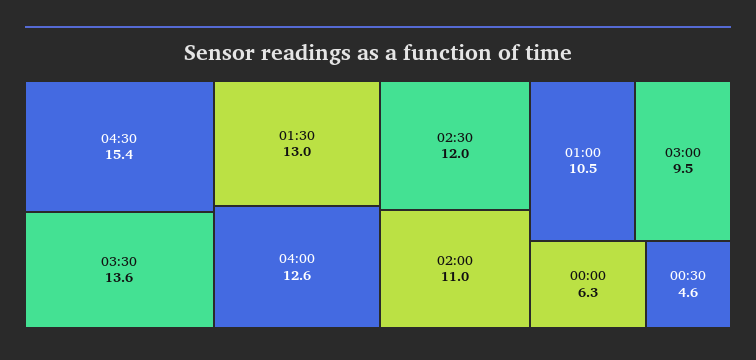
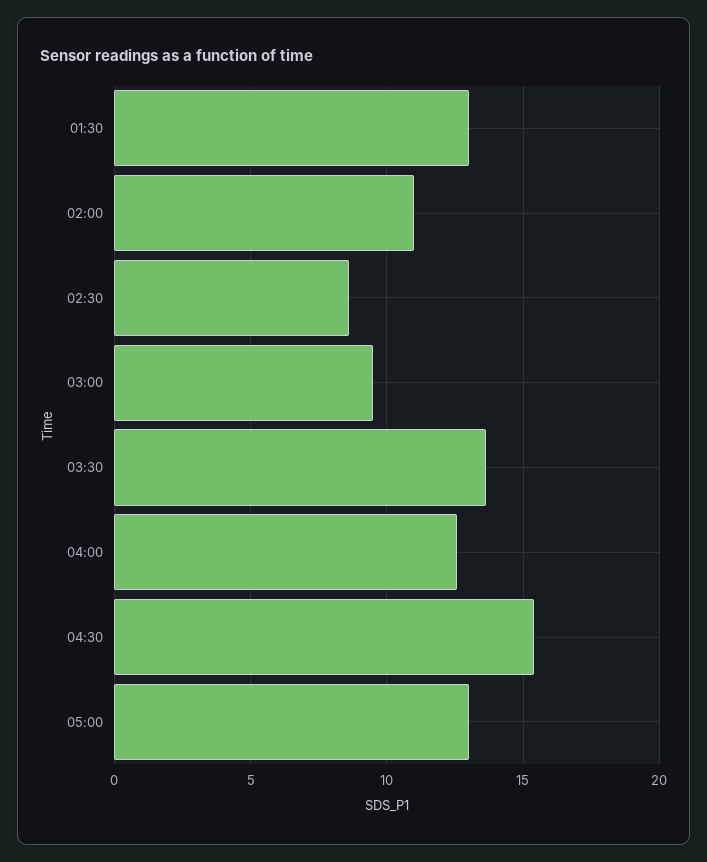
02:30: 12 -> 8.5
01:00: 10.5 -> none
00:00: 6.3 -> none
00:30: 4.6 -> none
05:00: none -> 13

